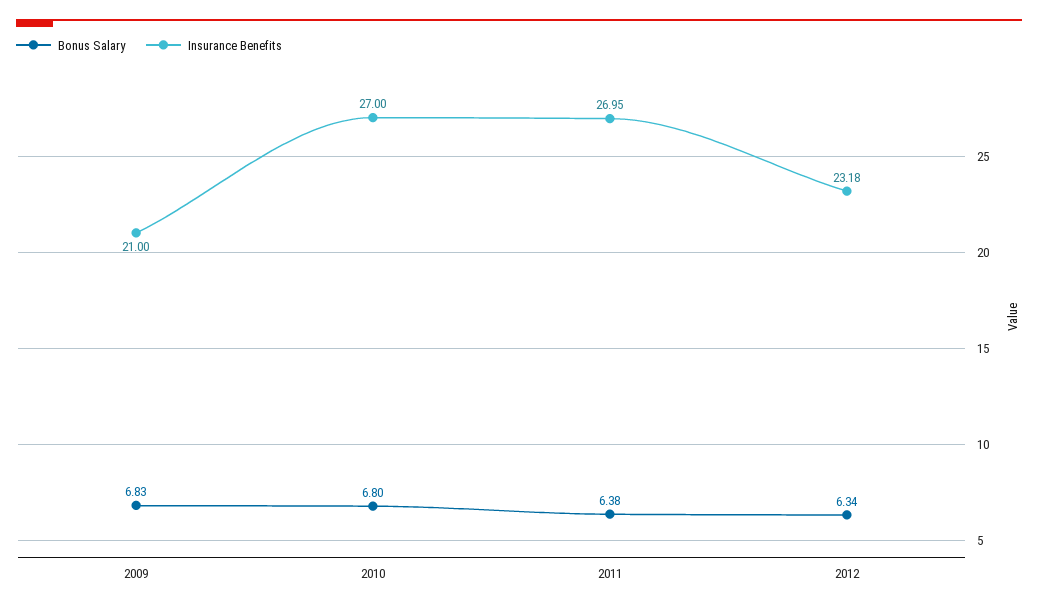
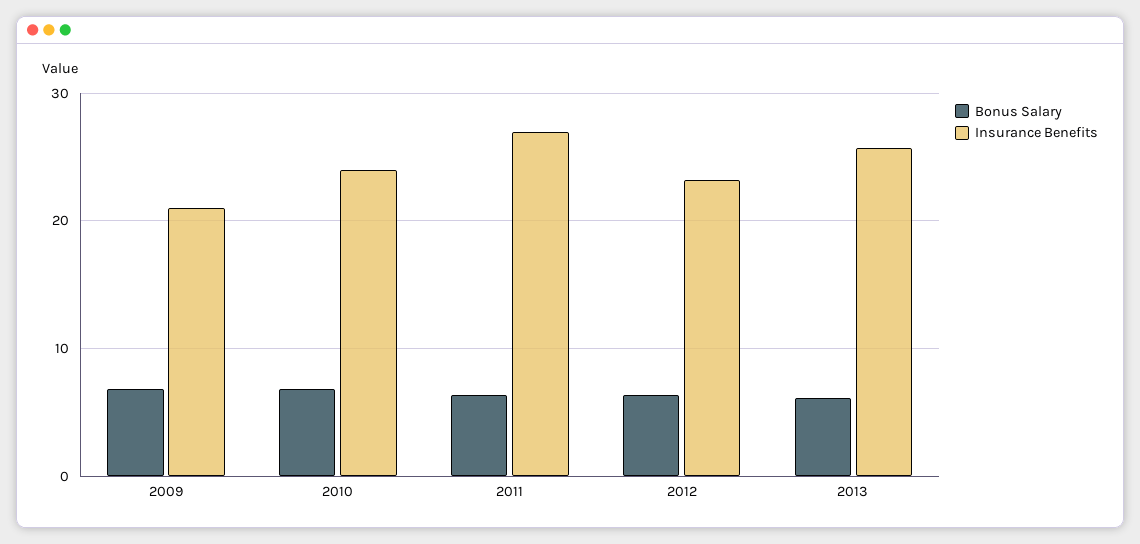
Insurance Benefits, 2010: 27 -> 24
Bonus Salary, 2013: none -> 6
Insurance Benefits, 2013: none -> 26

